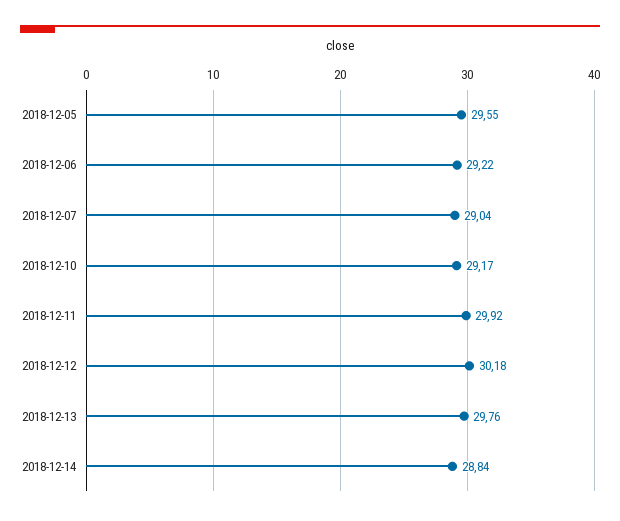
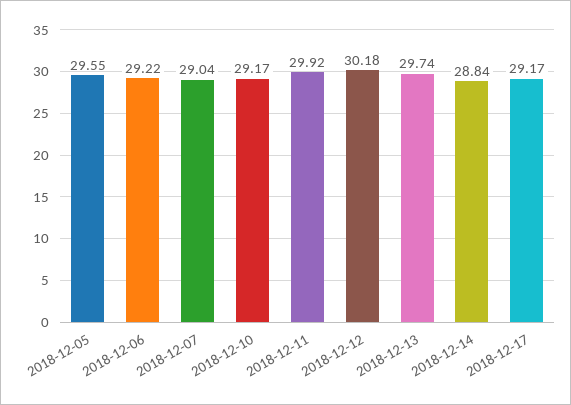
2018-12-13: 29.76 -> 29.74
2018-12-17: none -> 29.17

